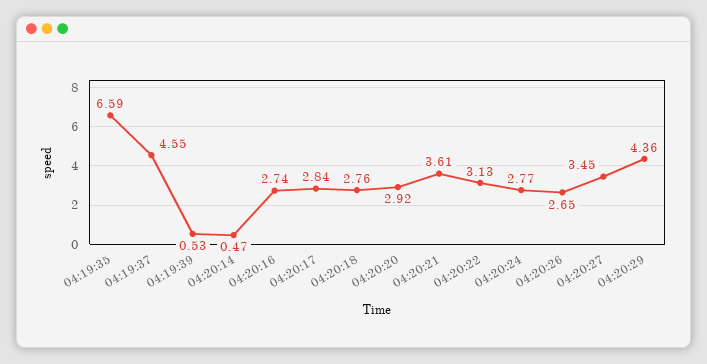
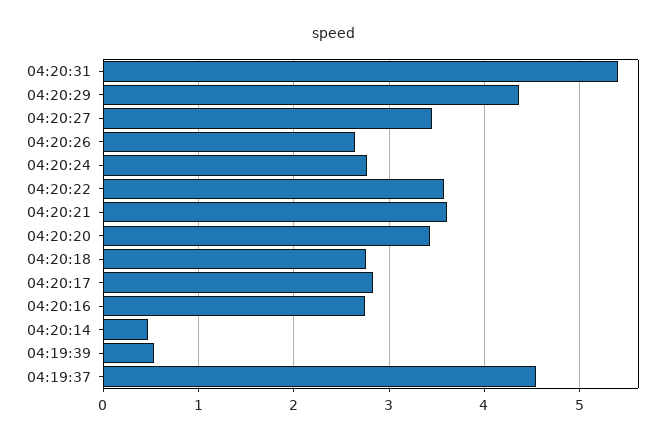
04:19:35: 6.59 -> none
04:20:20: 2.92 -> 3.4
04:20:22: 3.13 -> 3.6
04:20:31: none -> 5.4

